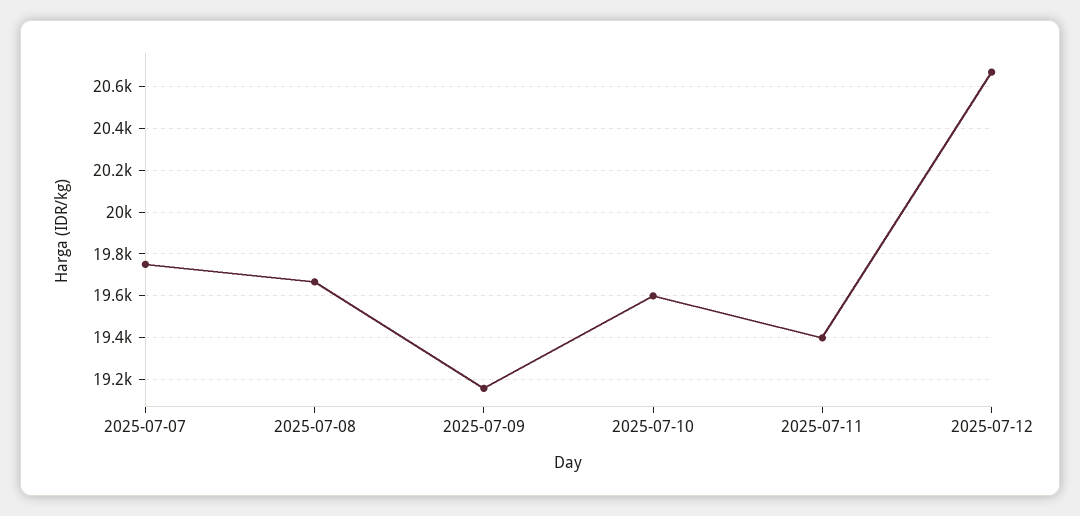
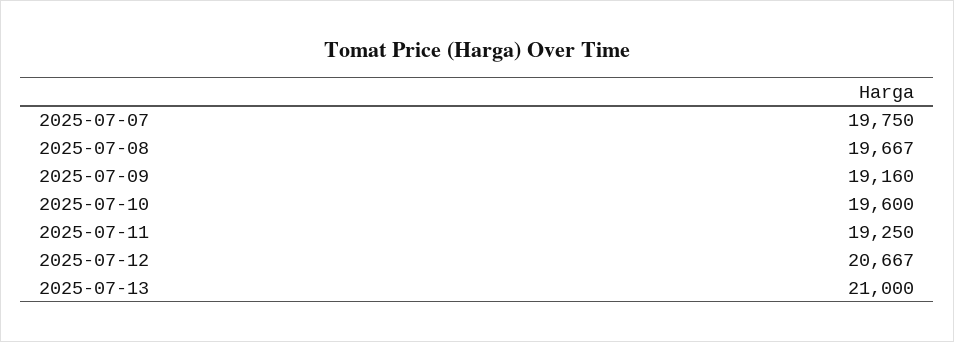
2025-07-11: 19400 -> 19250
2025-07-13: none -> 21000

